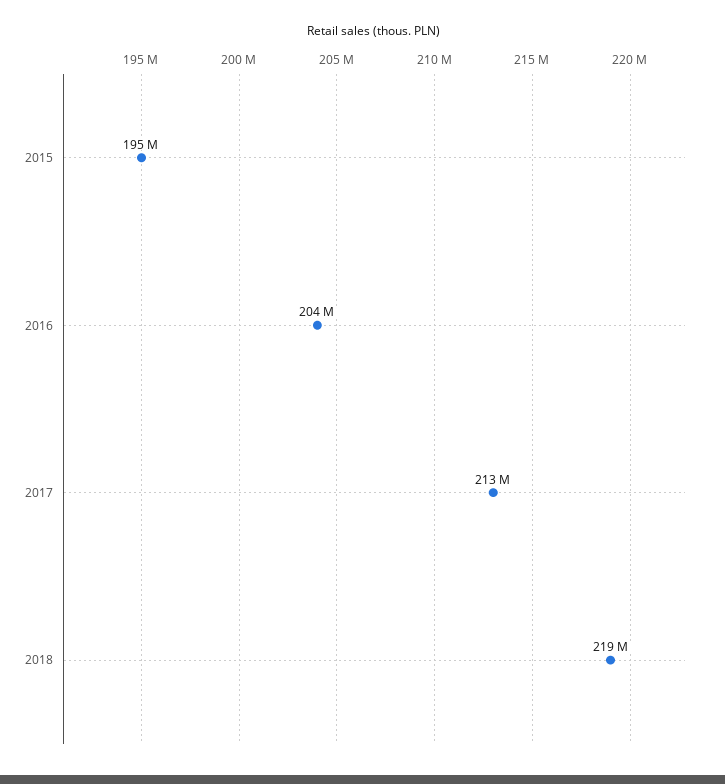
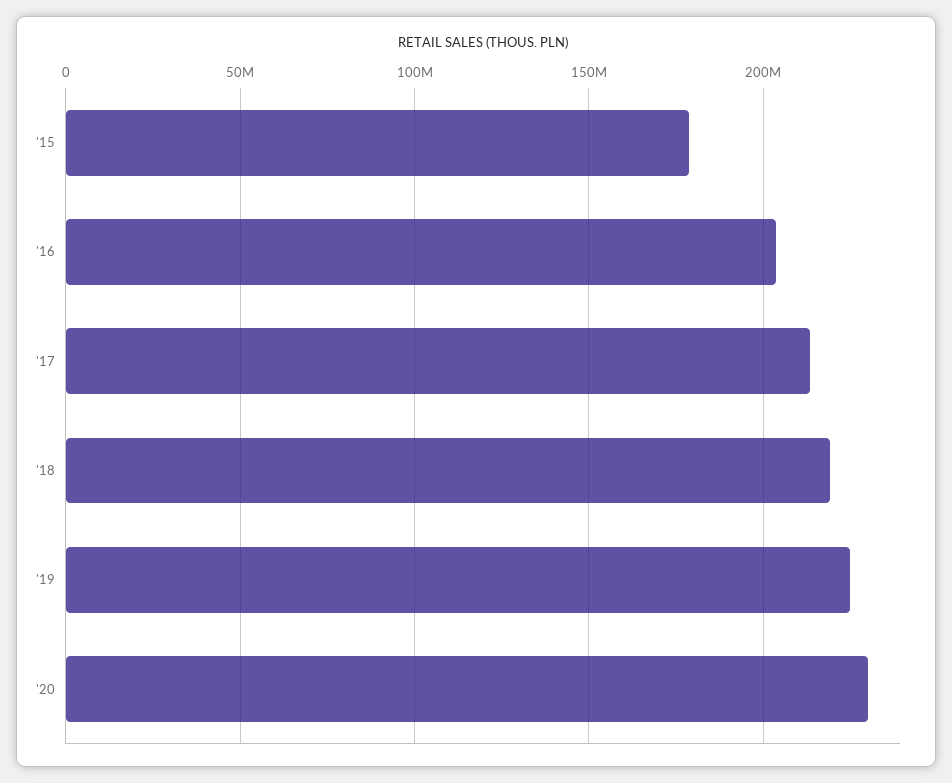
2015: 195000000 -> 180000000
'19: none -> 225000000
'20: none -> 230000000

